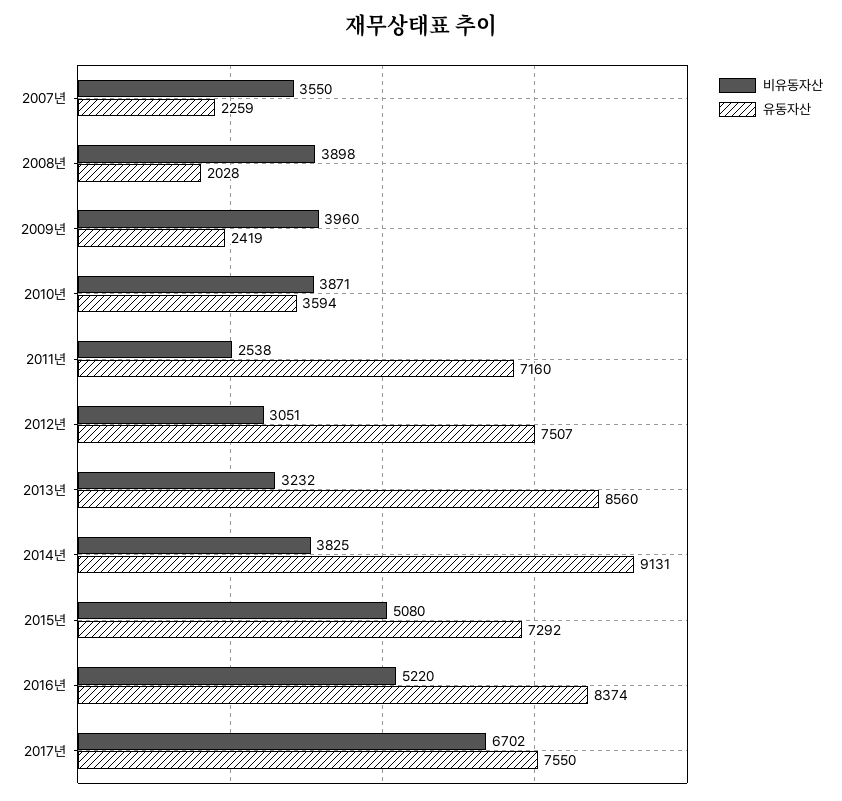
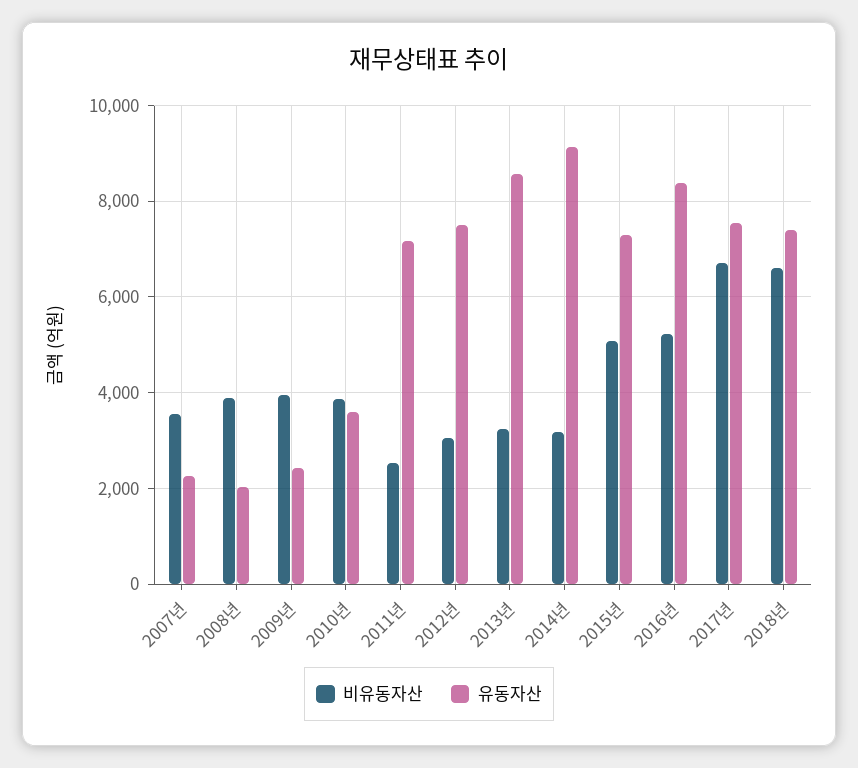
비유동자산, 2014년: 3825 -> 3200
비유동자산, 2018년: none -> 6600
유동자산, 2018년: none -> 7400

